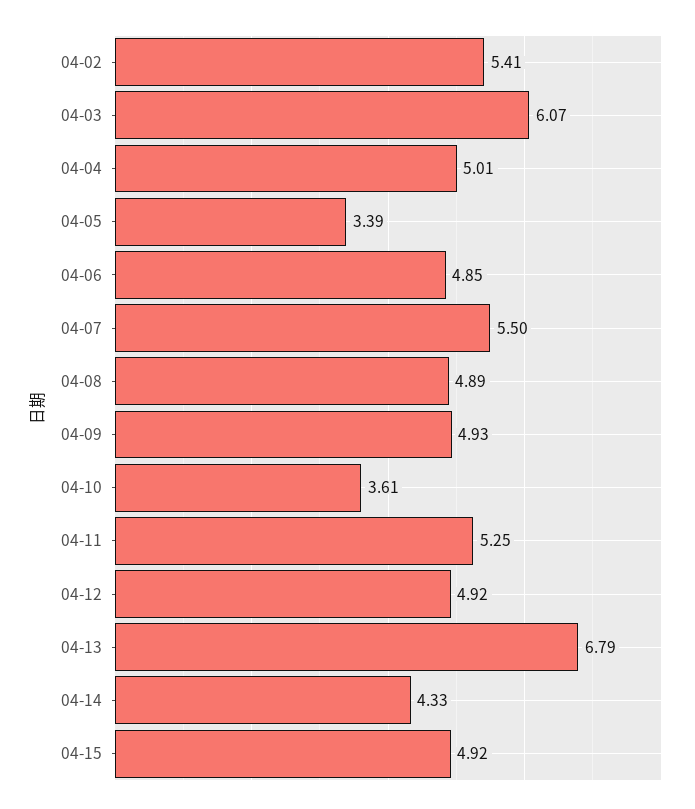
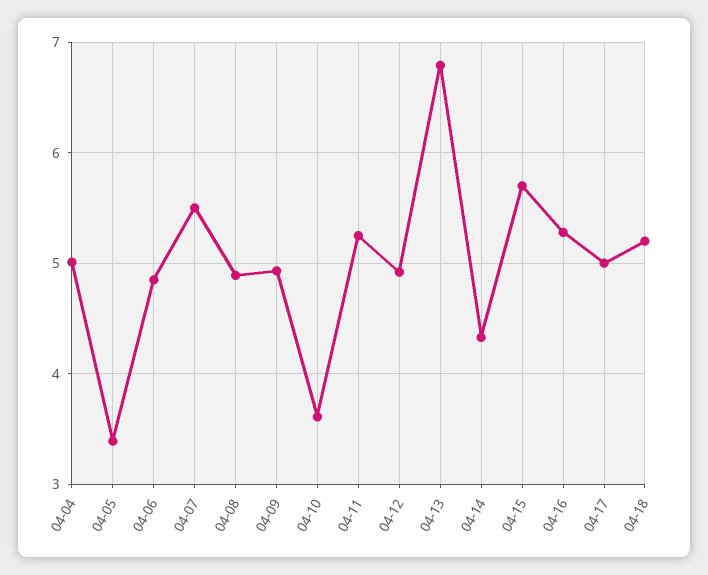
04-02: 5.41 -> none
04-03: 6.07 -> none
04-15: 4.92 -> 5.7
04-16: none -> 5.3
04-17: none -> 5
04-18: none -> 5.2

